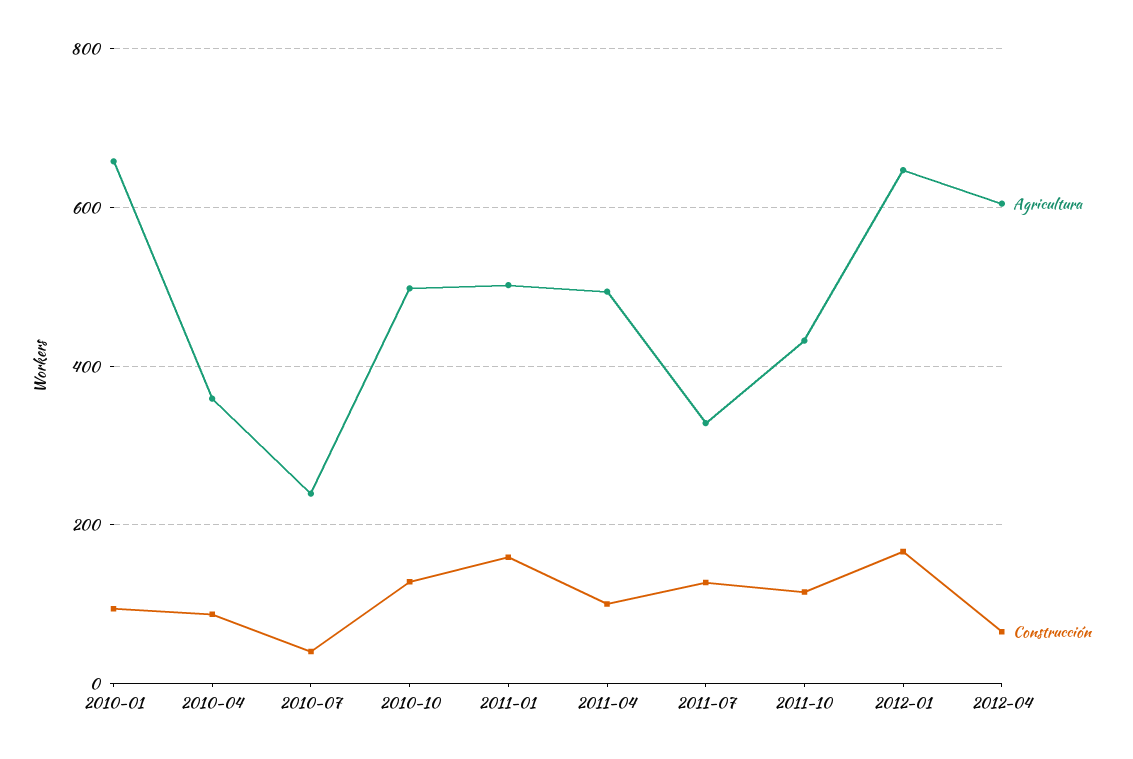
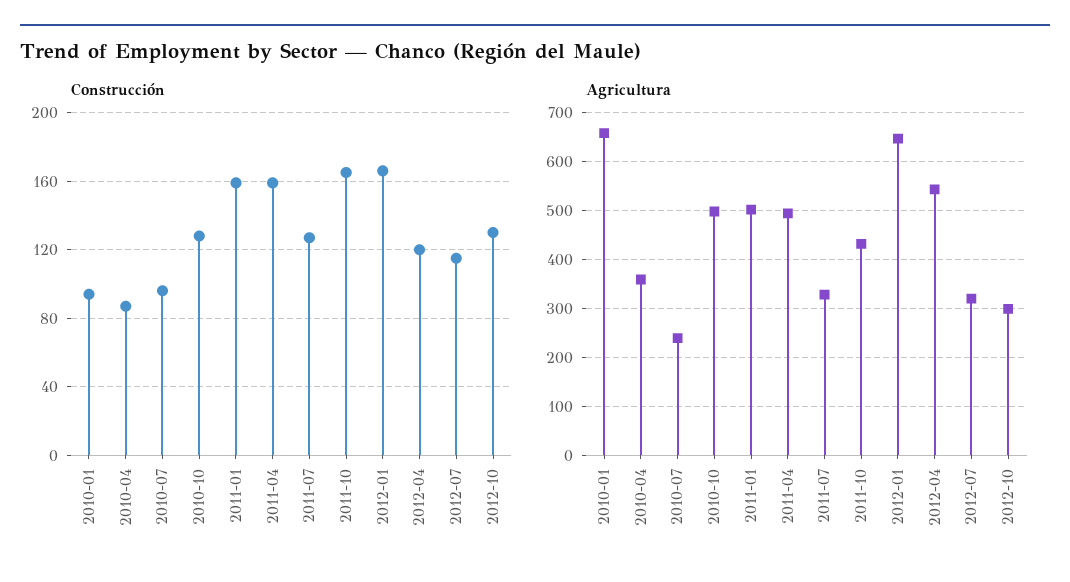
Construcción, 2010-07: 40 -> 95
Construcción, 2011-04: 100 -> 160
Construcción, 2011-10: 120 -> 165
Agricultura, 2012-04: 600 -> 540
Construcción, 2012-04: 60 -> 120
Construcción, 2012-07: none -> 115
Construcción, 2012-10: none -> 130
Agricultura, 2012-07: none -> 320
Agricultura, 2012-10: none -> 300

